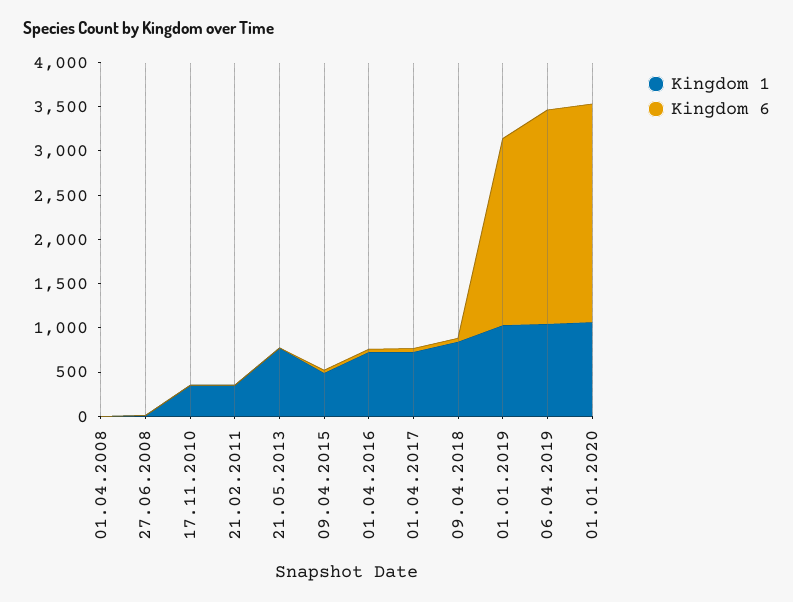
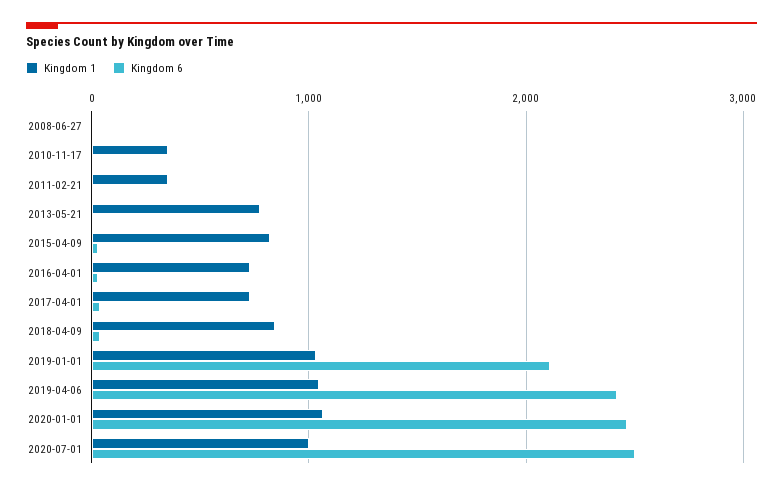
Kingdom 1, 01.04.2008: 0 -> none
Kingdom 6, 01.04.2008: 0 -> none
Kingdom 1, 09.04.2015: 500 -> 800
Kingdom 1, 2020-07-01: none -> 1000
Kingdom 6, 2020-07-01: none -> 2500

